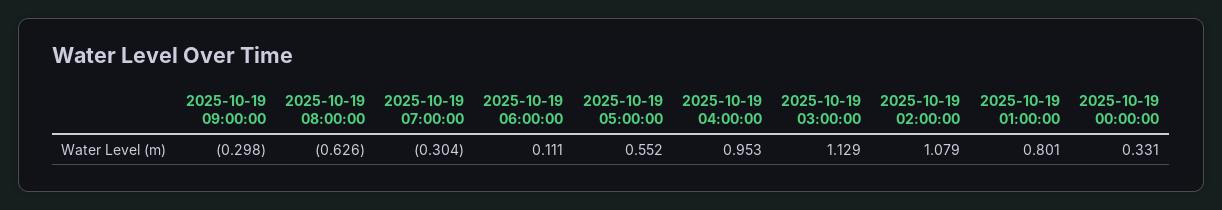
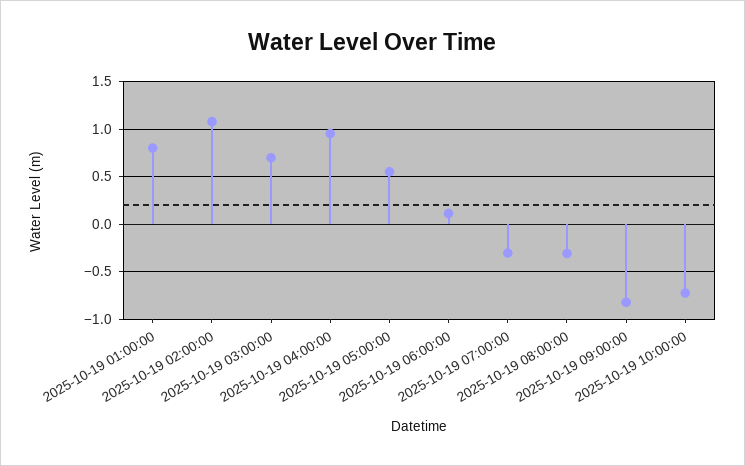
2025-10-19 09:00:00: -0.298 -> -0.8
2025-10-19 08:00:00: -0.626 -> -0.3
2025-10-19 03:00:00: 1.129 -> 0.7
2025-10-19 00:00:00: 0.331 -> none
2025-10-19 10:00:00: none -> -0.7

